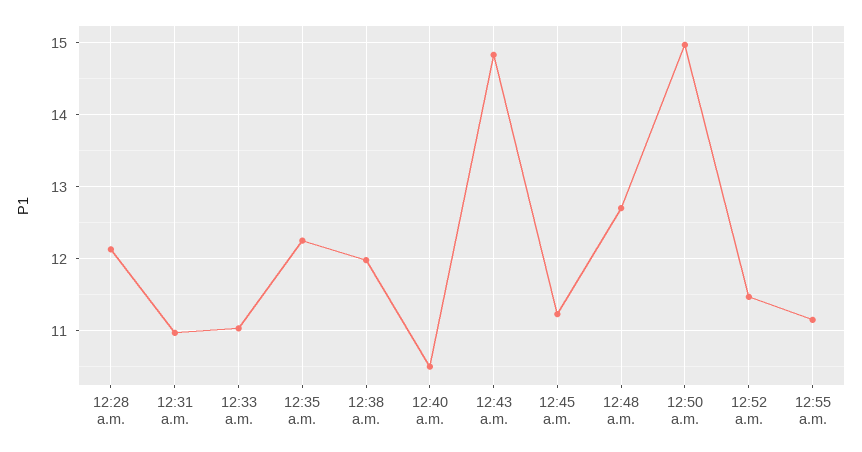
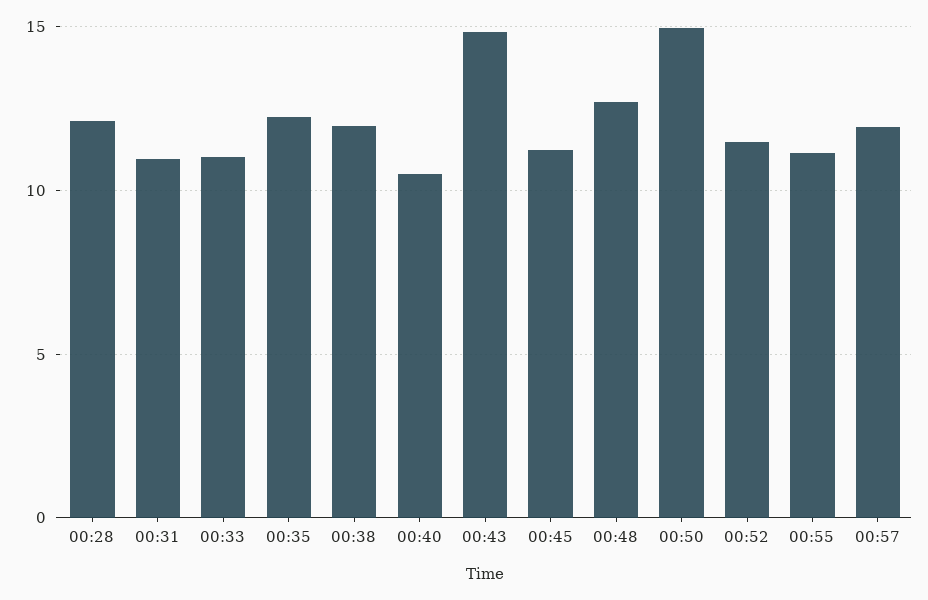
00:57: none -> 12

